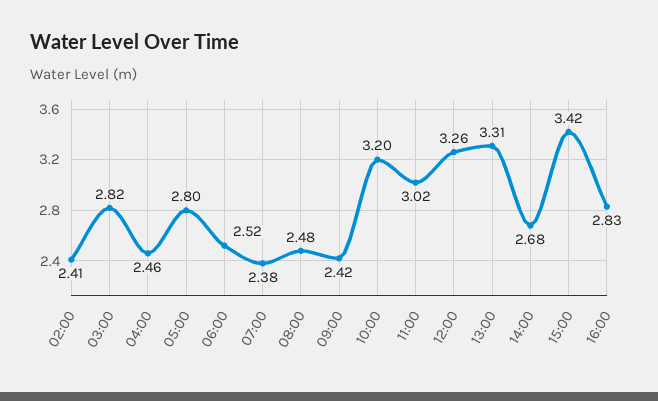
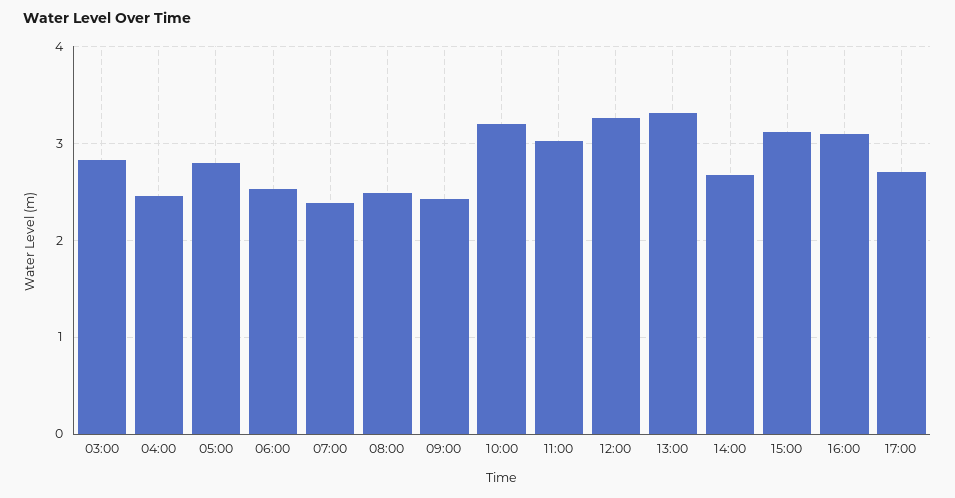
02:00: 2.41 -> none
15:00: 3.42 -> 3.1
16:00: 2.83 -> 3.1
17:00: none -> 2.7

